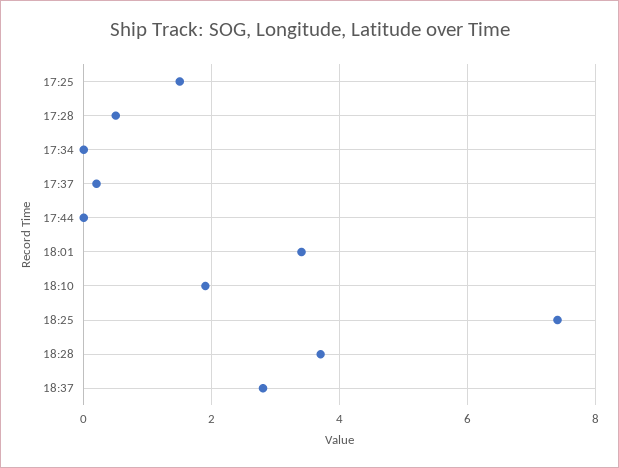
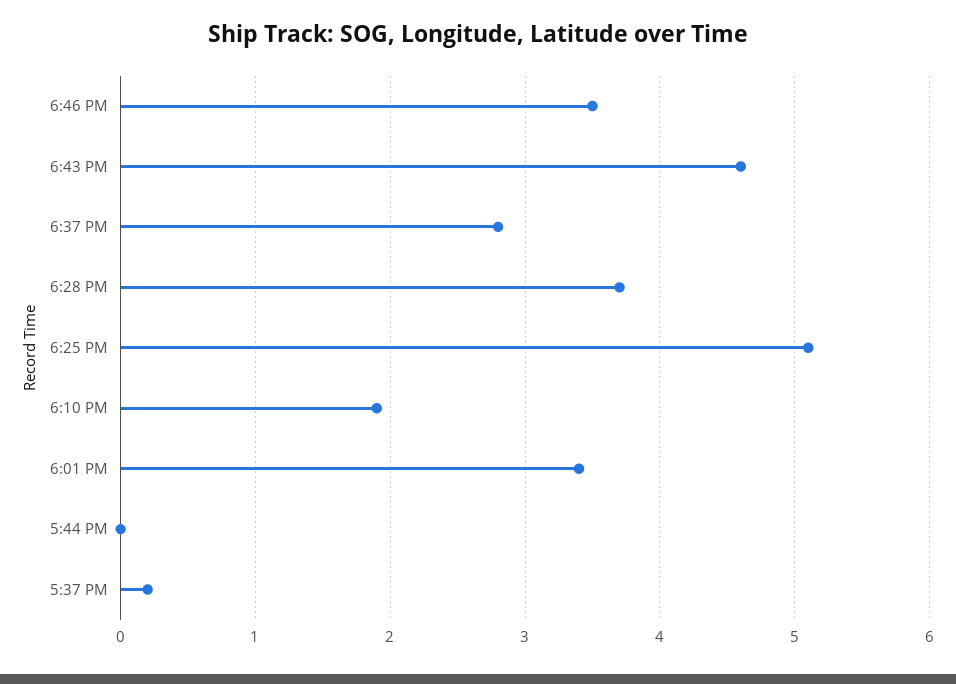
17:25: 1.5 -> none
17:28: 0.5 -> none
17:34: 0 -> none
18:25: 7.5 -> 5.1
6:46 PM: none -> 3.5
6:43 PM: none -> 4.6

